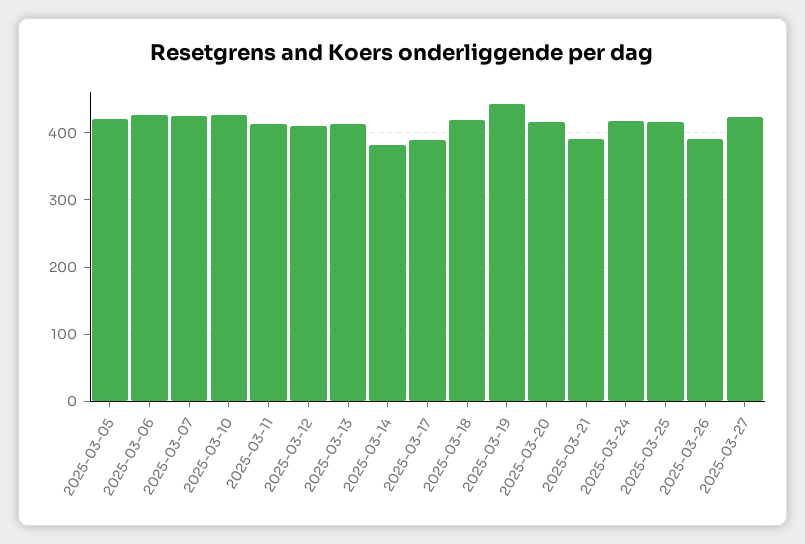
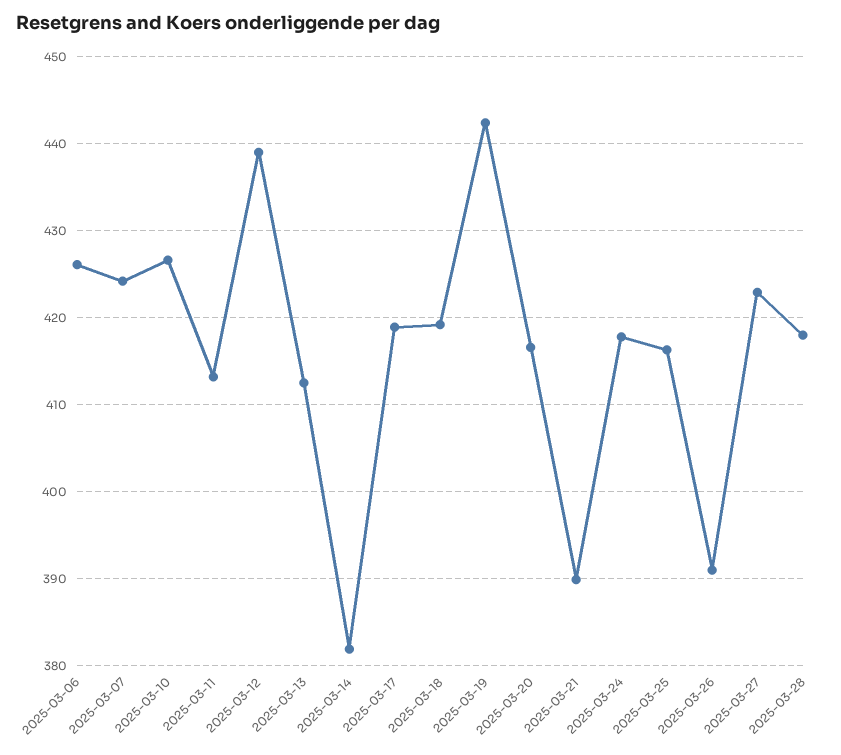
2025-03-05: 420 -> none
2025-03-12: 410 -> 439
2025-03-17: 390 -> 419
2025-03-28: none -> 418

